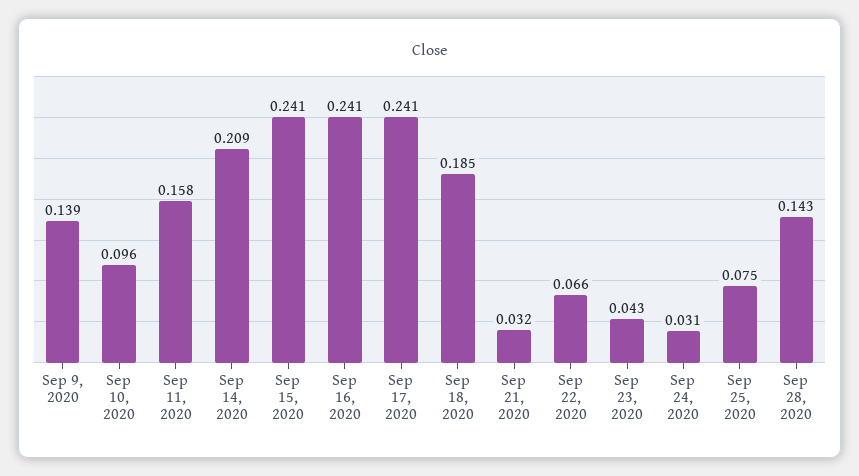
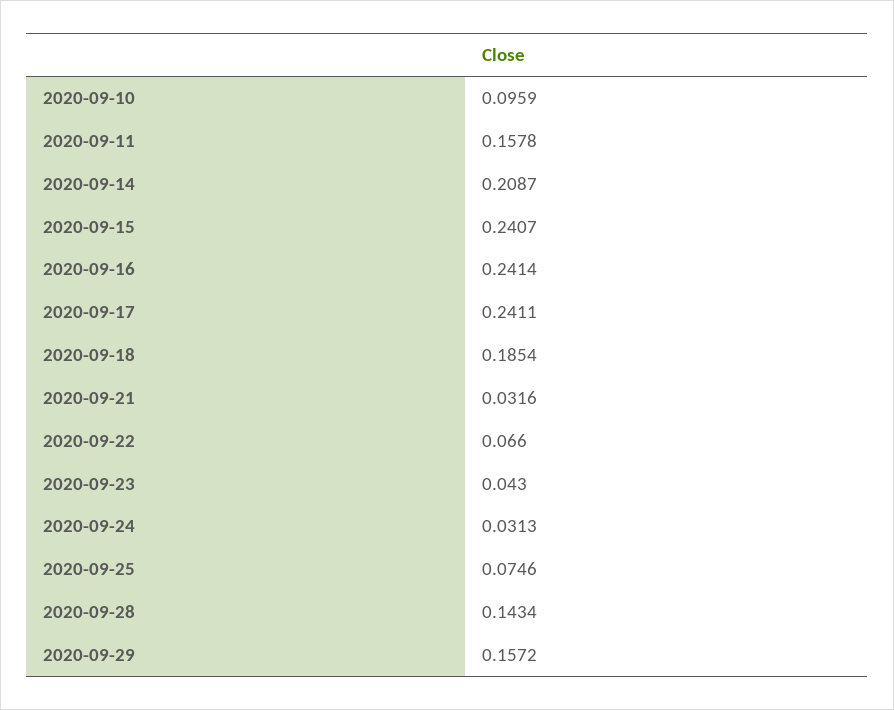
Sep 9, 2020: 0.139 -> none
2020-09-29: none -> 0.1572

